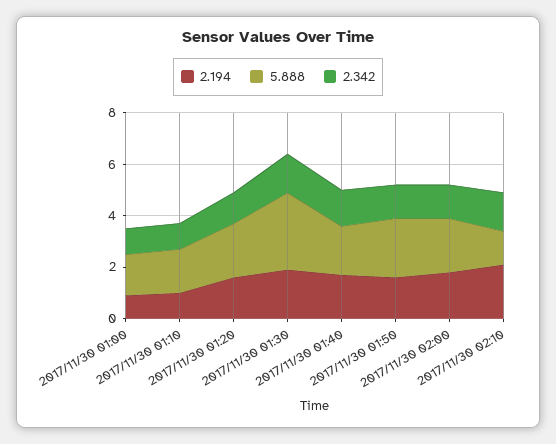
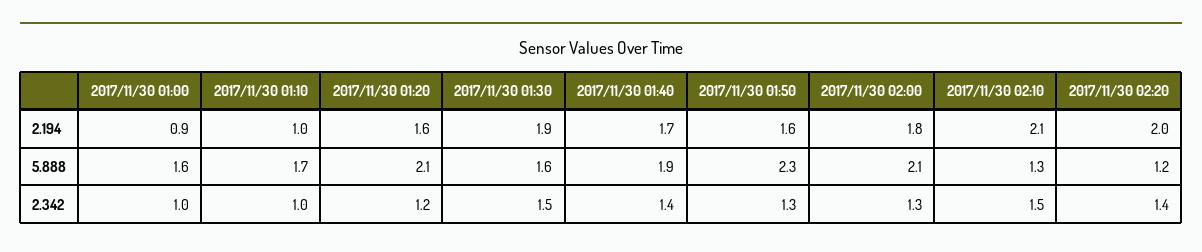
5.888, 2017/11/30 01:30: 3 -> 1.6
2.194, 2017/11/30 02:20: none -> 2
5.888, 2017/11/30 02:20: none -> 1.2
2.342, 2017/11/30 02:20: none -> 1.4

